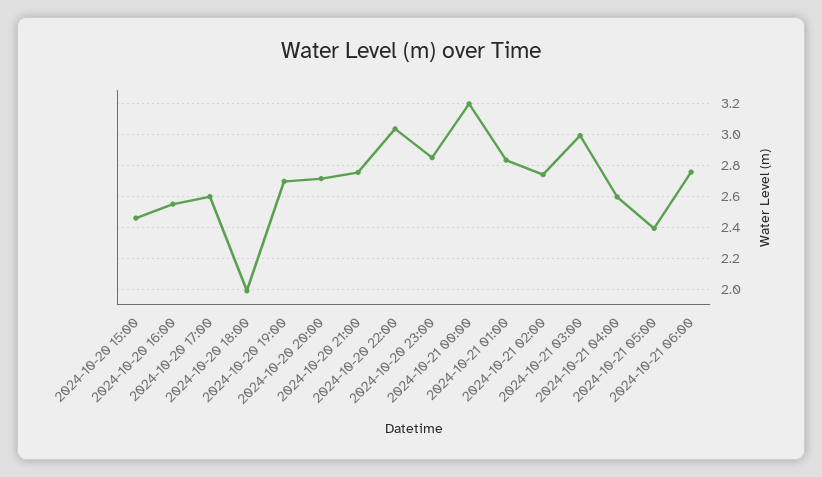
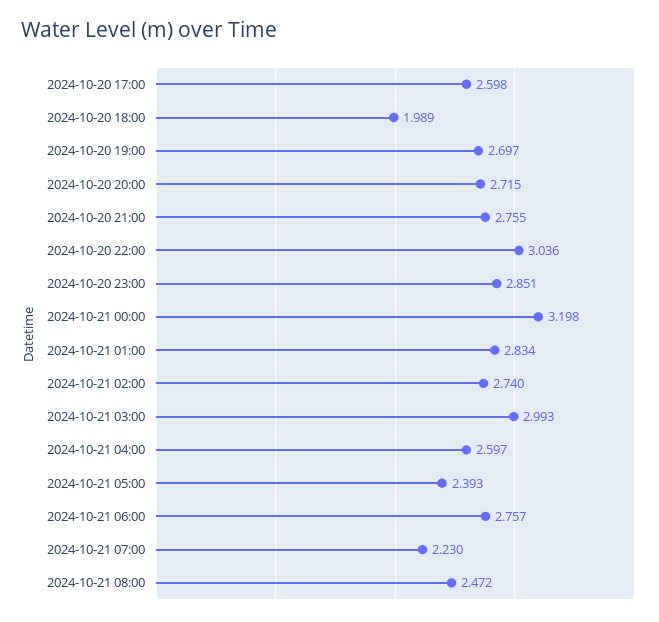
2024-10-20 15:00: 2.45 -> none
2024-10-20 16:00: 2.55 -> none
2024-10-21 07:00: none -> 2.23
2024-10-21 08:00: none -> 2.472

